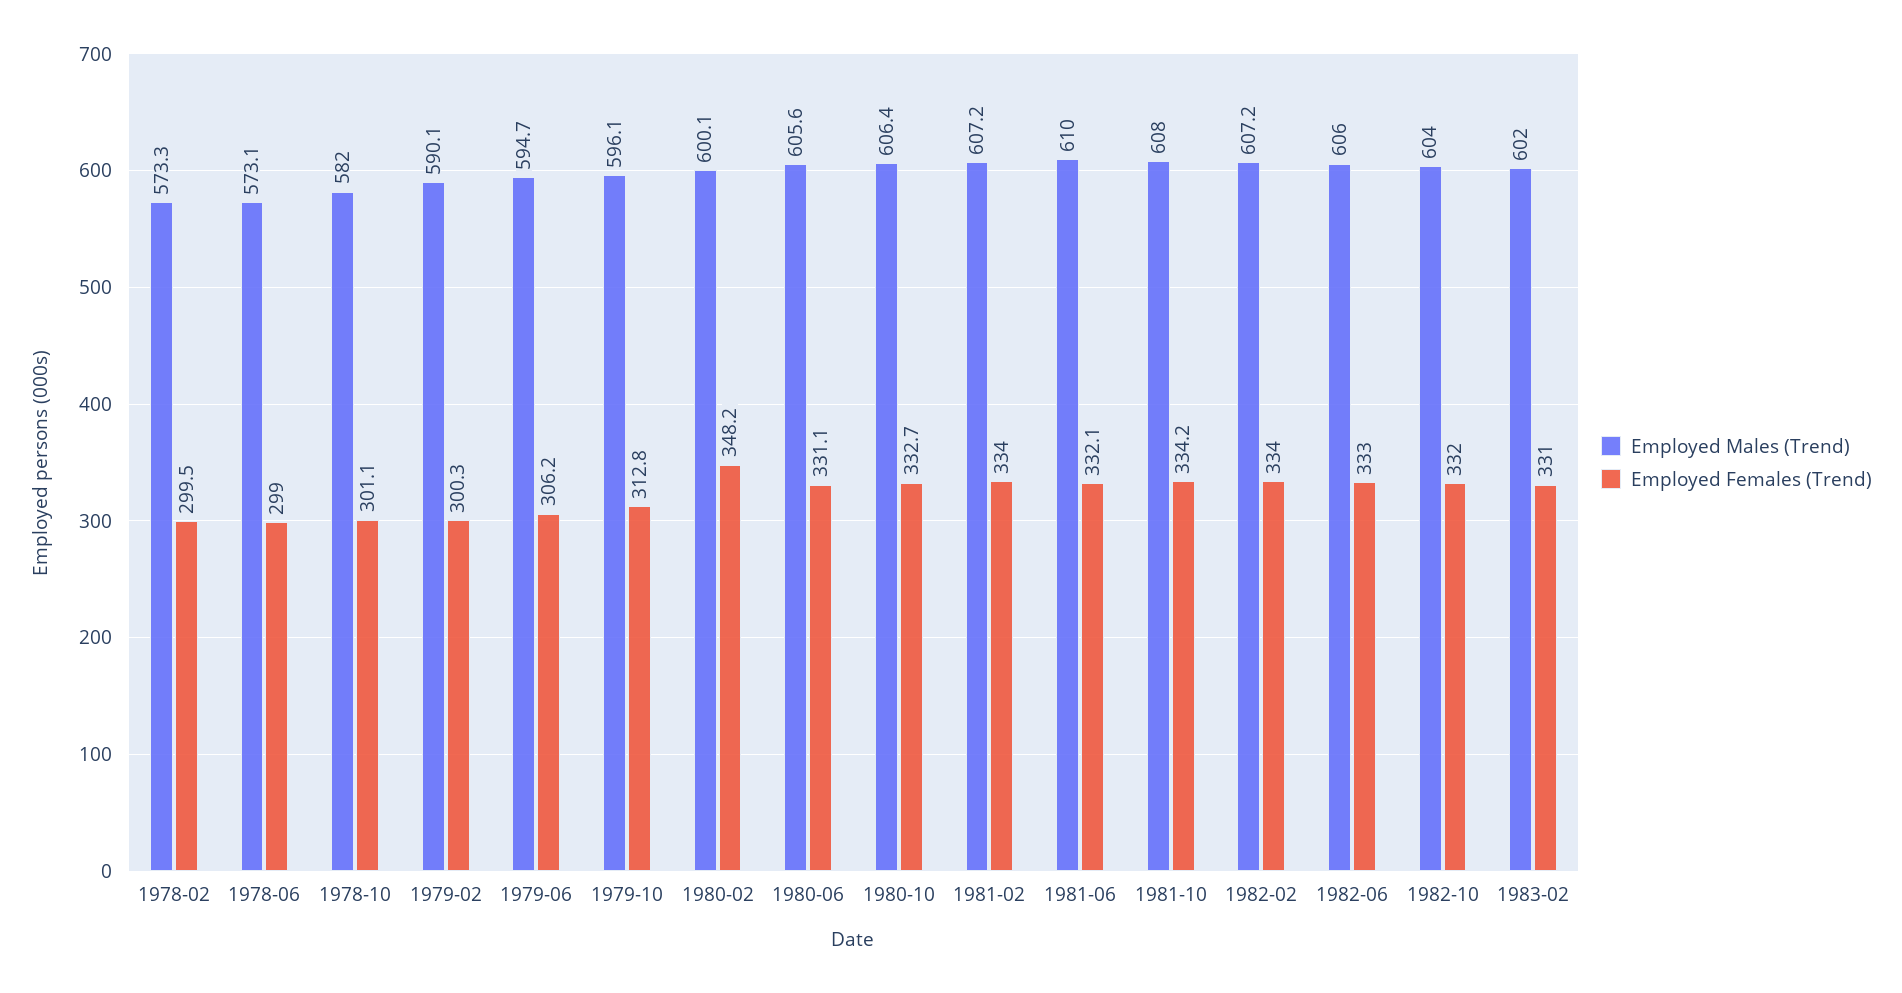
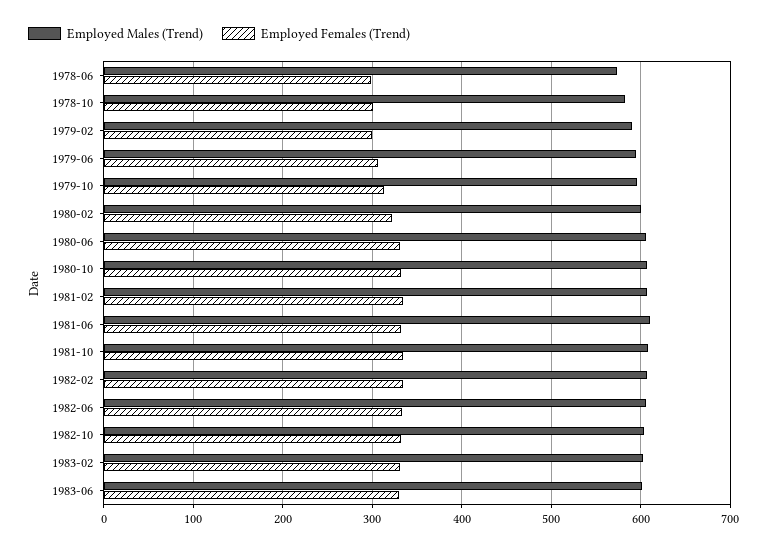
Employed Males (Trend), 1978-02: 573.3 -> none
Employed Females (Trend), 1978-02: 299.5 -> none
Employed Females (Trend), 1980-02: 348.2 -> 320
Employed Males (Trend), 1983-06: none -> 600
Employed Females (Trend), 1983-06: none -> 330

